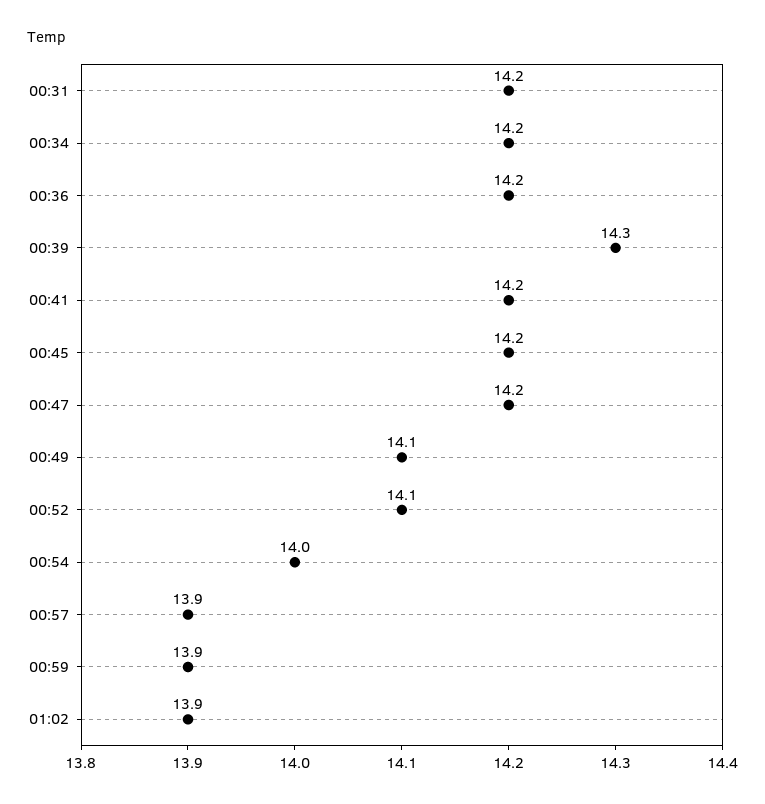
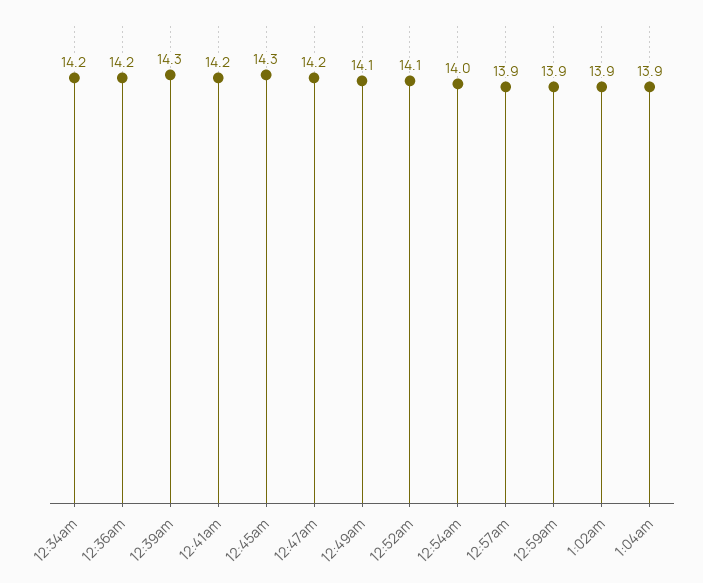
00:31: 14.2 -> none
00:45: 14.2 -> 14.3
1:04am: none -> 13.9

